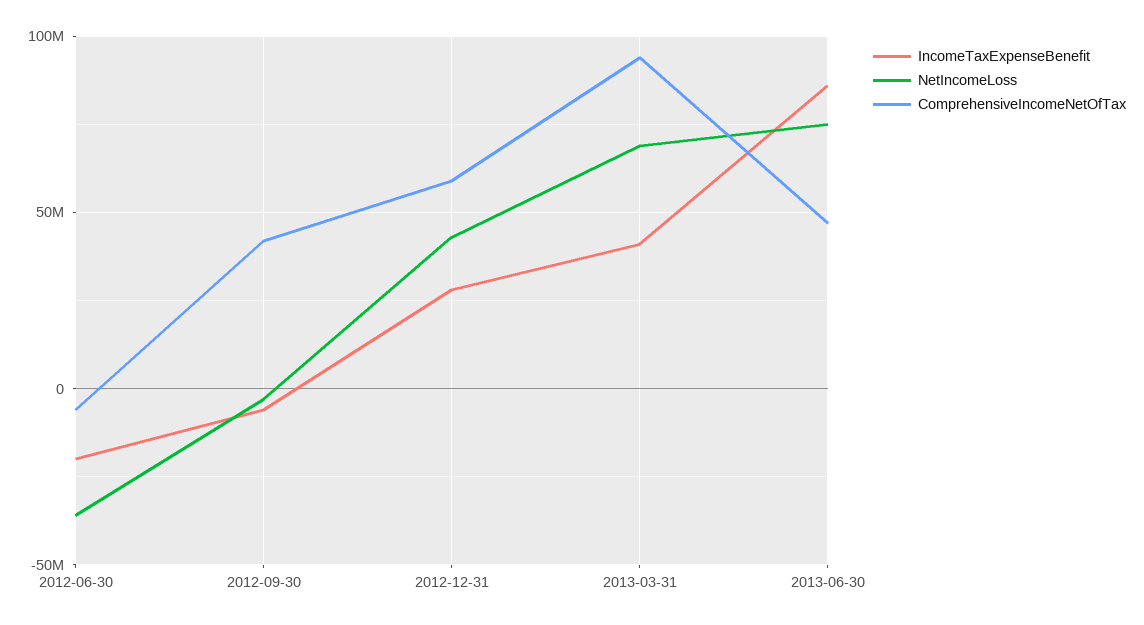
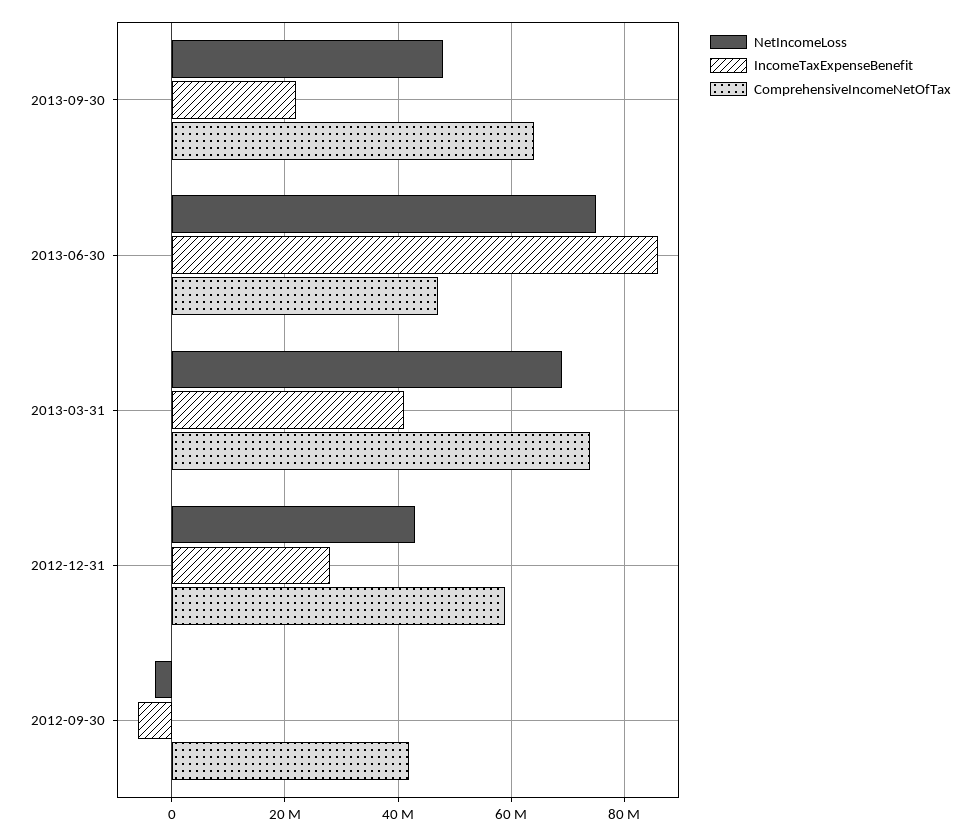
IncomeTaxExpenseBenefit, 2012-06-30: -20000000 -> none
NetIncomeLoss, 2012-06-30: -35000000 -> none
ComprehensiveIncomeNetOfTax, 2012-06-30: -5000000 -> none
ComprehensiveIncomeNetOfTax, 2013-03-31: 95000000 -> 74000000
NetIncomeLoss, 2013-09-30: none -> 48000000
IncomeTaxExpenseBenefit, 2013-09-30: none -> 22000000
ComprehensiveIncomeNetOfTax, 2013-09-30: none -> 64000000

